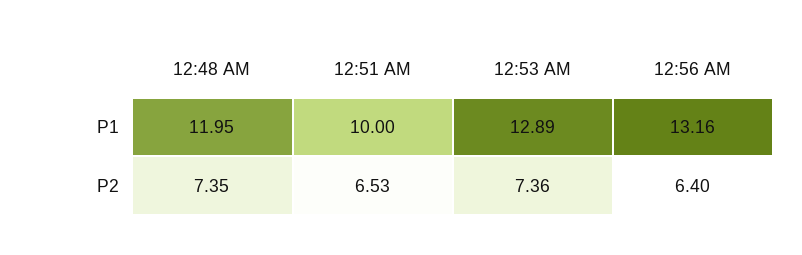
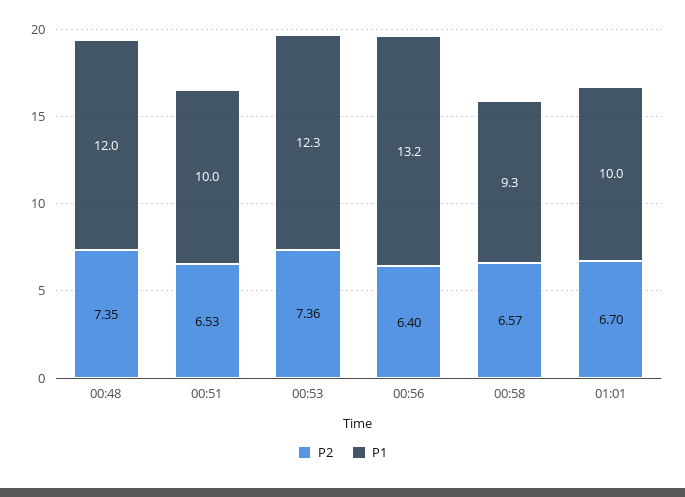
P1, 12:53 AM: 12.89 -> 12.3
P2, 00:58: none -> 6.57
P1, 00:58: none -> 9.3
P2, 01:01: none -> 6.7
P1, 01:01: none -> 10

